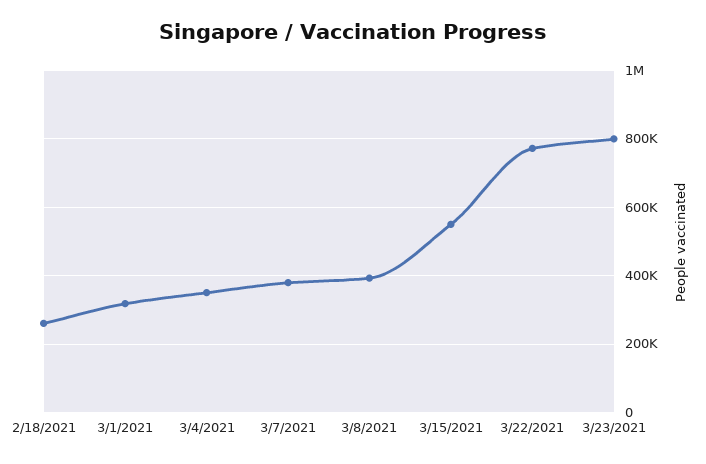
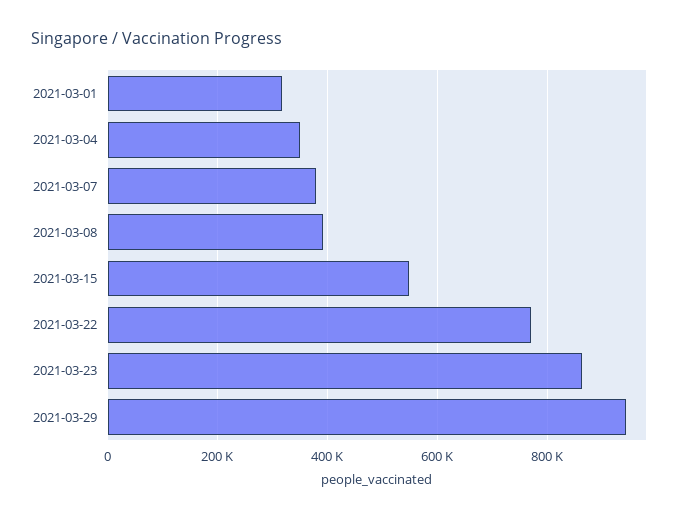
2/18/2021: 260000 -> none
3/23/2021: 800000 -> 860000
2021-03-29: none -> 940000

